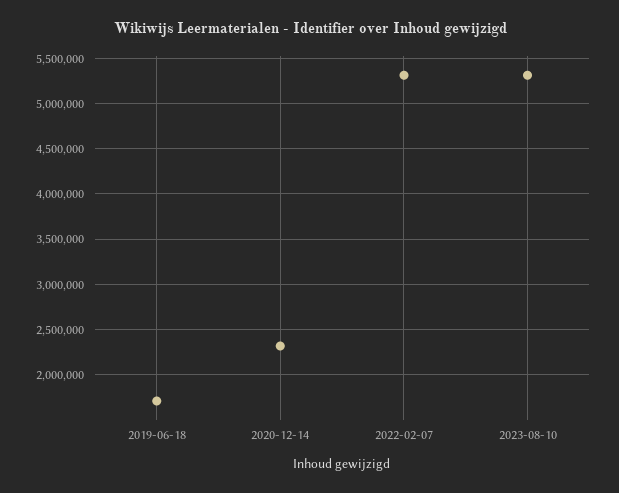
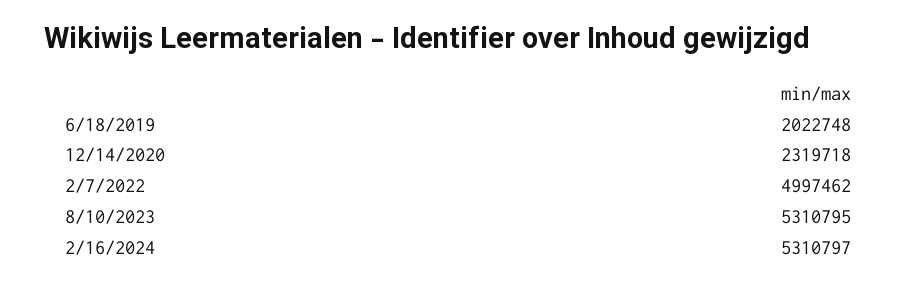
2019-06-18: 1700000 -> 2022748
2022-02-07: 5300000 -> 4997462
2/16/2024: none -> 5310797

